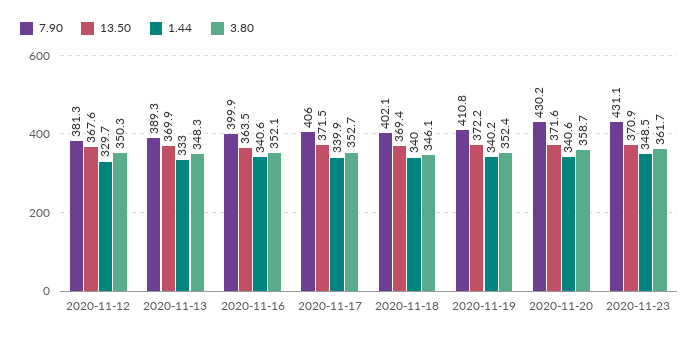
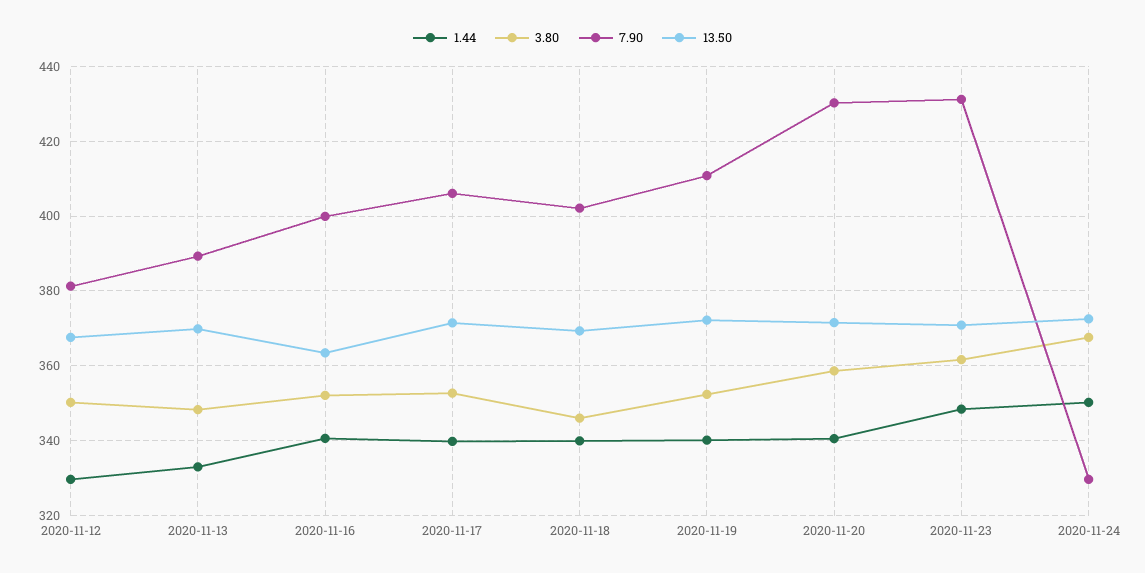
1.44, 2020-11-24: none -> 350
3.80, 2020-11-24: none -> 368
7.90, 2020-11-24: none -> 330
13.50, 2020-11-24: none -> 372

